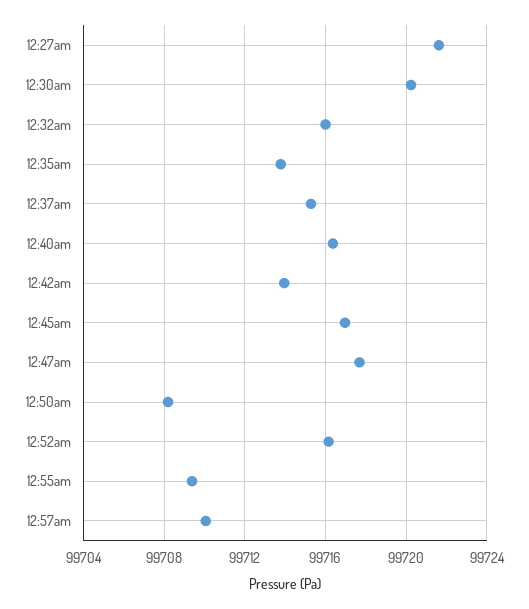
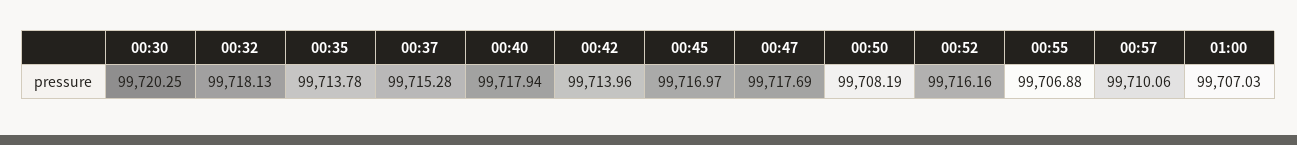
12:27am: 99721.5 -> none
12:32am: 99716 -> 99718.13
12:40am: 99716.5 -> 99717.94
12:55am: 99709.5 -> 99706.88
01:00: none -> 99707.03

